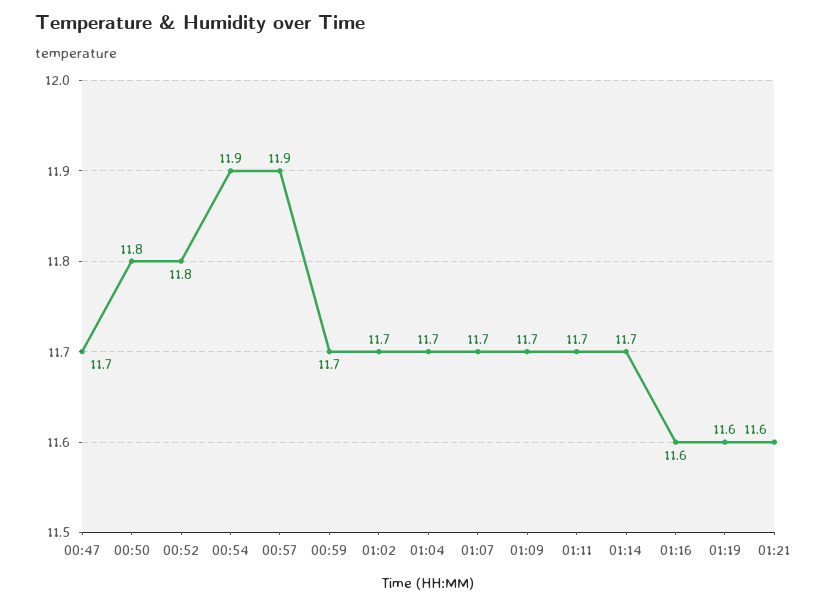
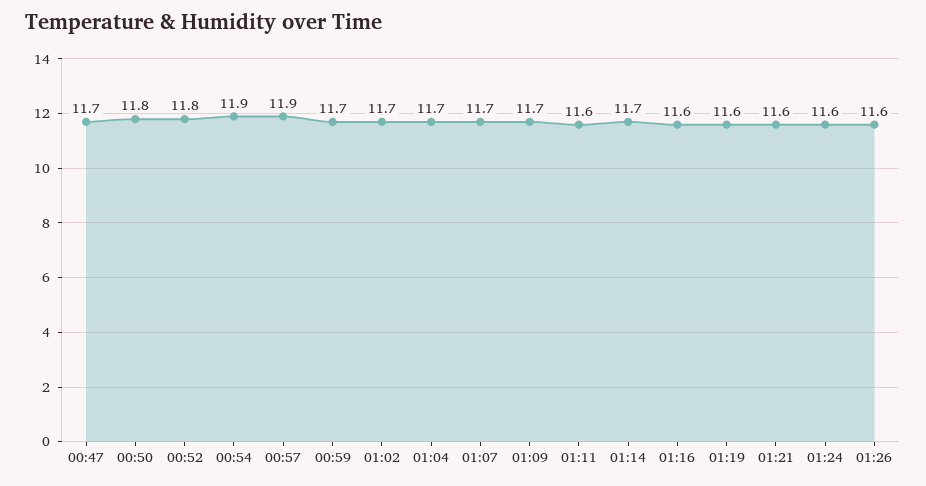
01:11: 11.7 -> 11.6
01:24: none -> 11.6
01:26: none -> 11.6

